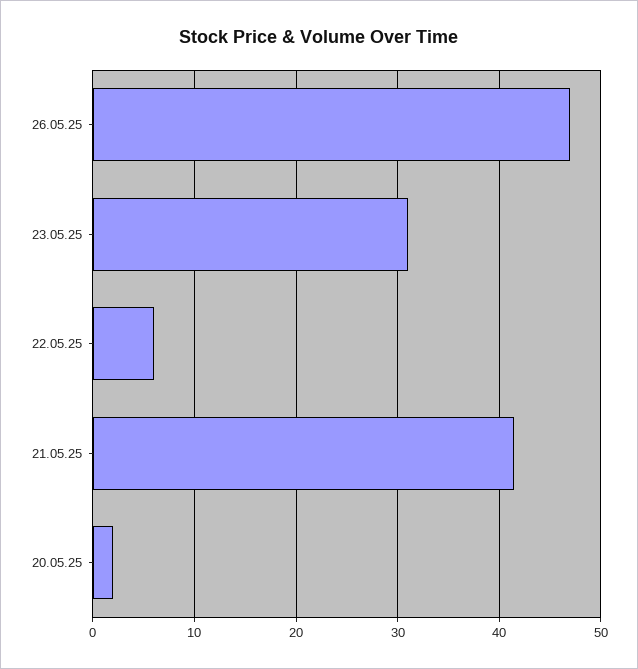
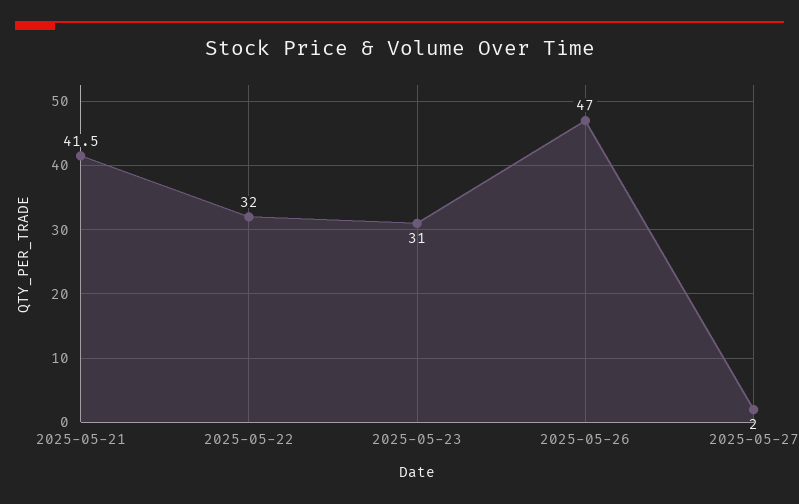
22.05.25: 6 -> 32
20.05.25: 2 -> none
2025-05-27: none -> 2

